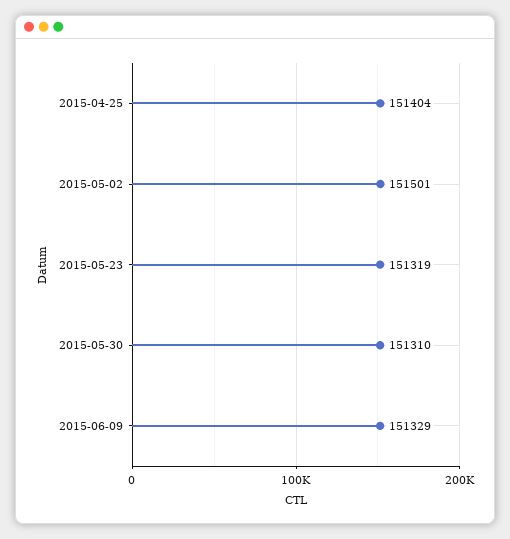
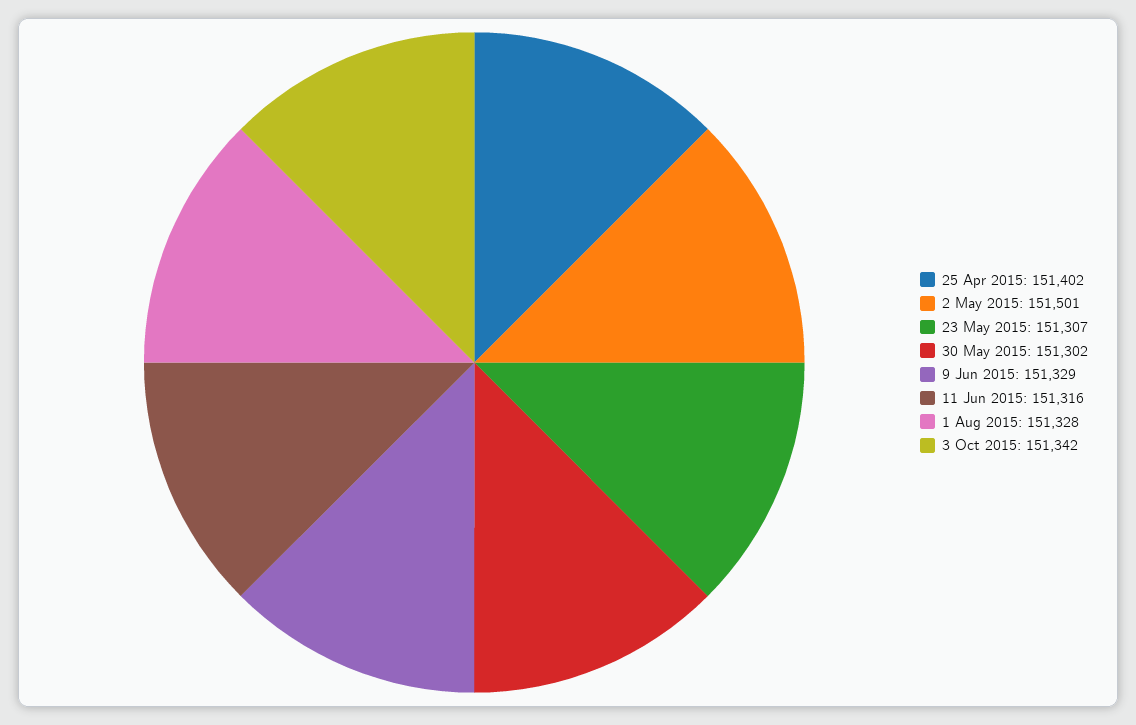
2015-04-25: 151404 -> 151402
2015-05-23: 151319 -> 151307
2015-05-30: 151310 -> 151302
11 Jun 2015: none -> 151316
1 Aug 2015: none -> 151328
3 Oct 2015: none -> 151342

